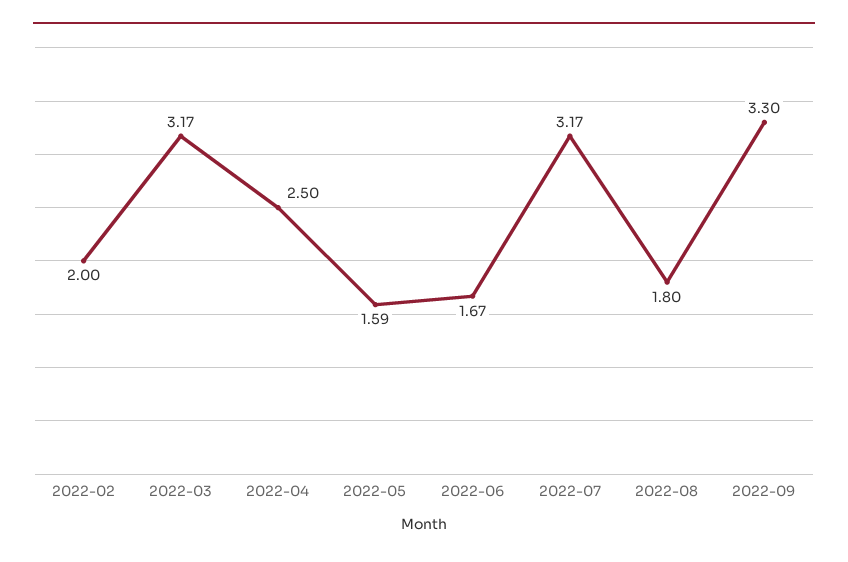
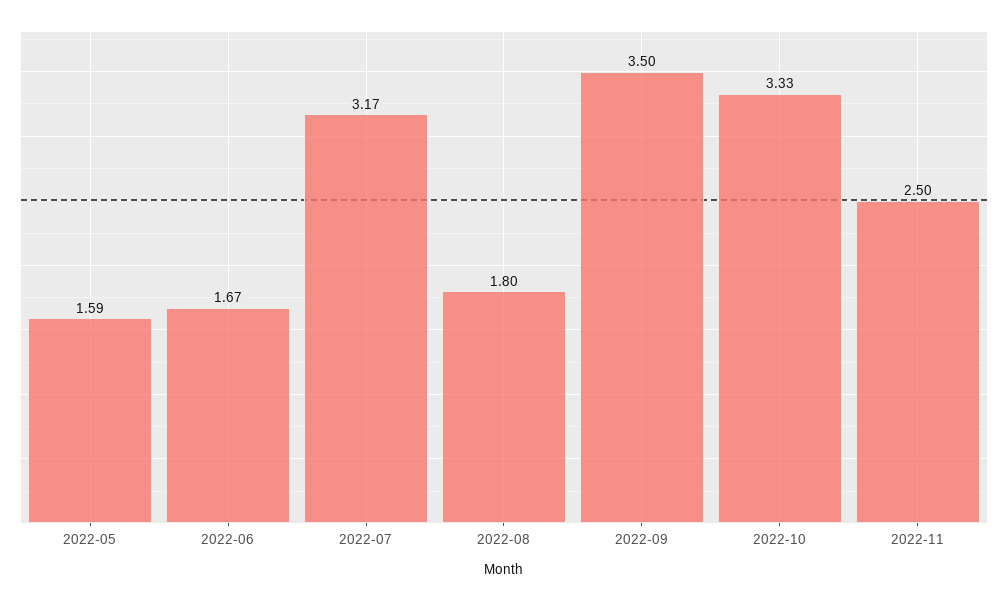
2022-02: 2 -> none
2022-03: 3.17 -> none
2022-04: 2.5 -> none
2022-09: 3.3 -> 3.5
2022-10: none -> 3.33
2022-11: none -> 2.5

